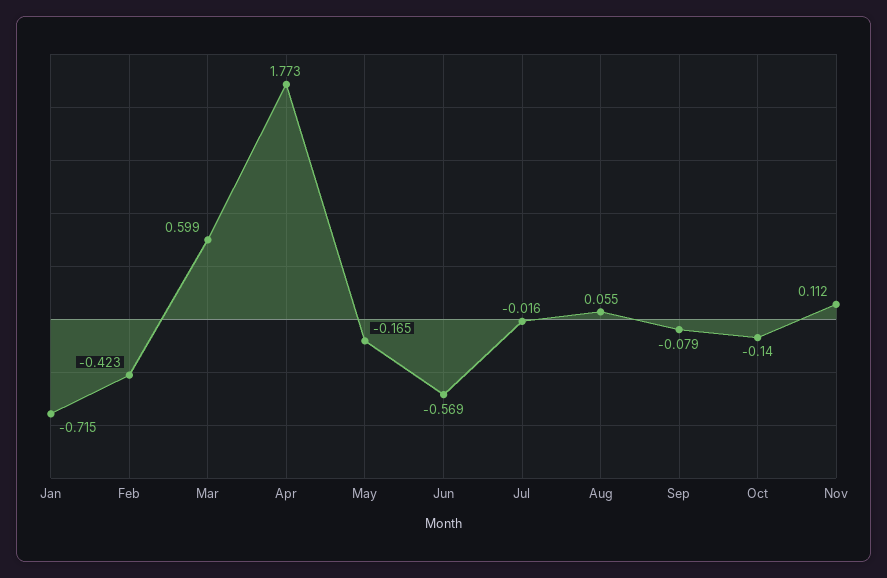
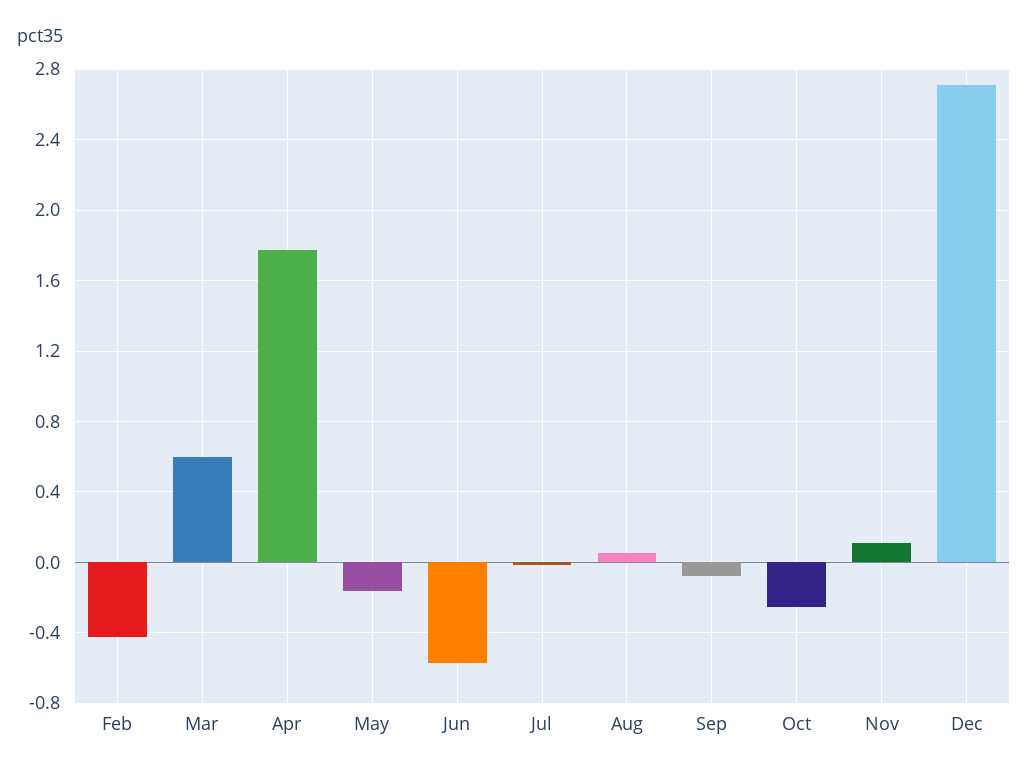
Jan: -0.715 -> none
Oct: -0.14 -> -0.25
Dec: none -> 2.7

